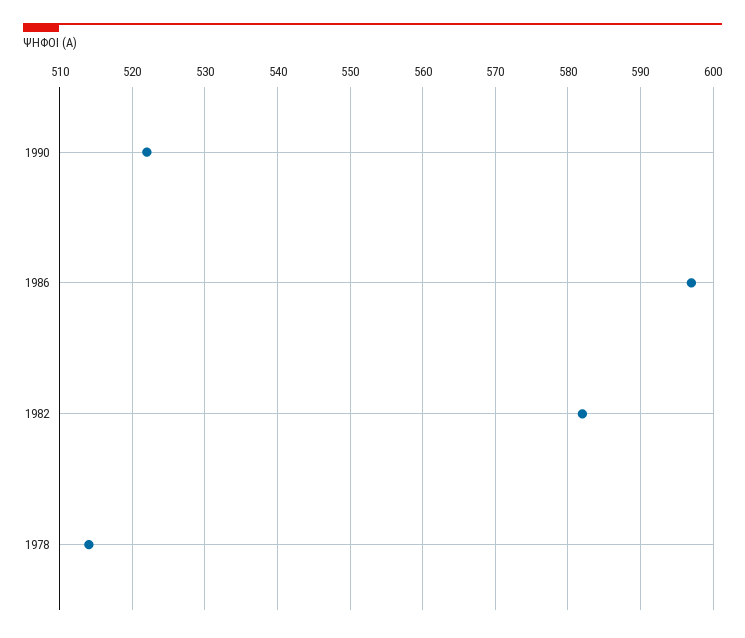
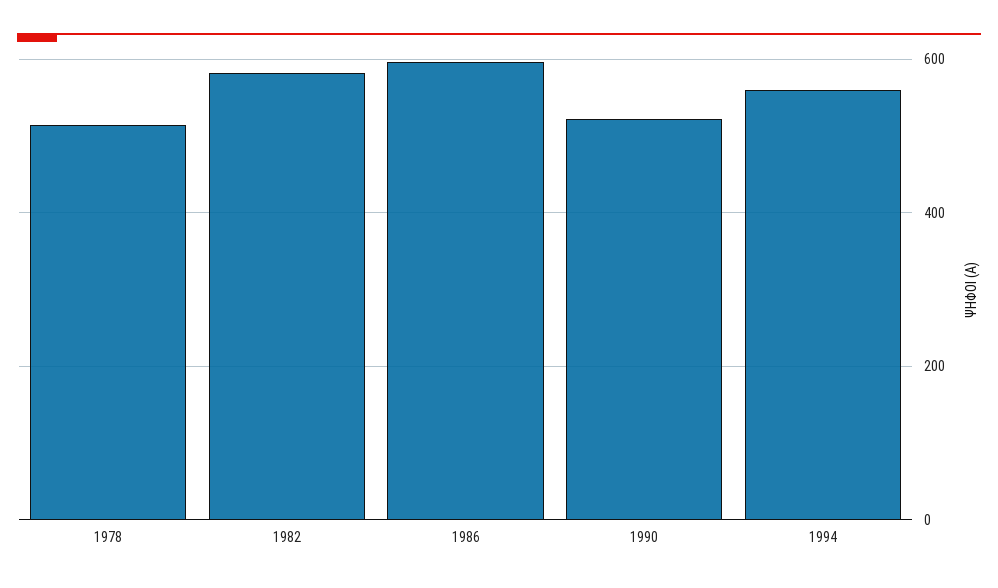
1994: none -> 560

